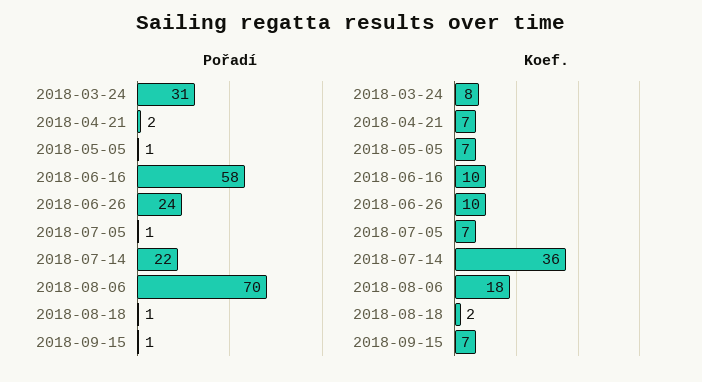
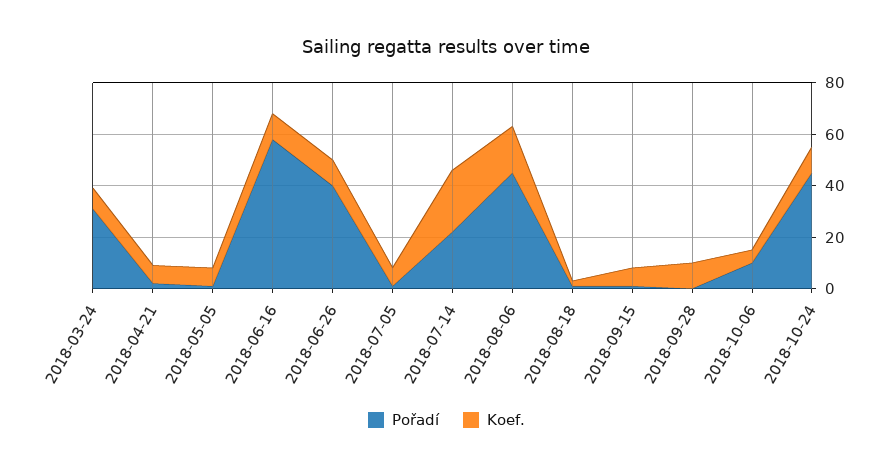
Pořadí, 2018-06-26: 24 -> 40
Pořadí, 2018-08-06: 70 -> 45
Koef., 2018-07-14: 36 -> 25
Pořadí, 2018-09-28: none -> 0
Koef., 2018-09-28: none -> 10
Pořadí, 2018-10-06: none -> 10
Koef., 2018-10-06: none -> 5
Pořadí, 2018-10-24: none -> 45
Koef., 2018-10-24: none -> 10

